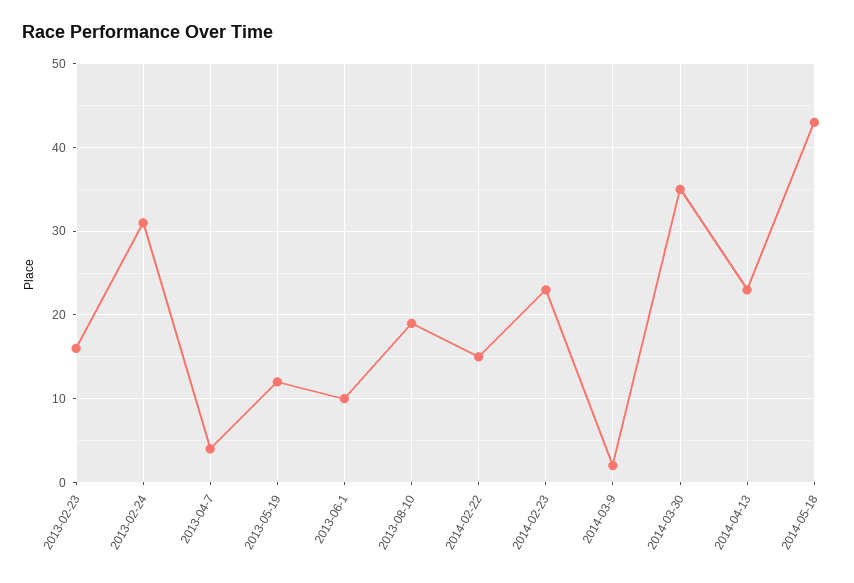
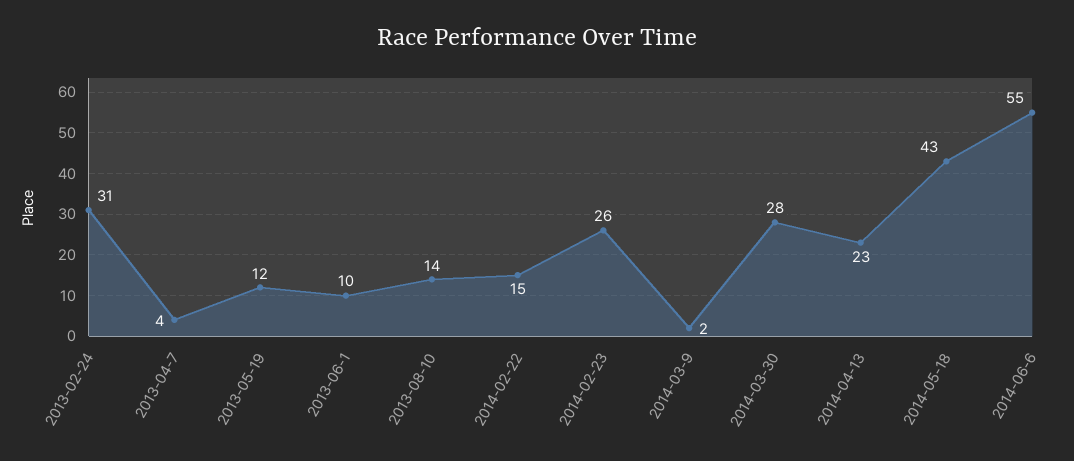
2013-02-23: 16 -> none
2013-08-10: 19 -> 14
2014-02-23: 23 -> 26
2014-03-30: 35 -> 28
2014-06-6: none -> 55

